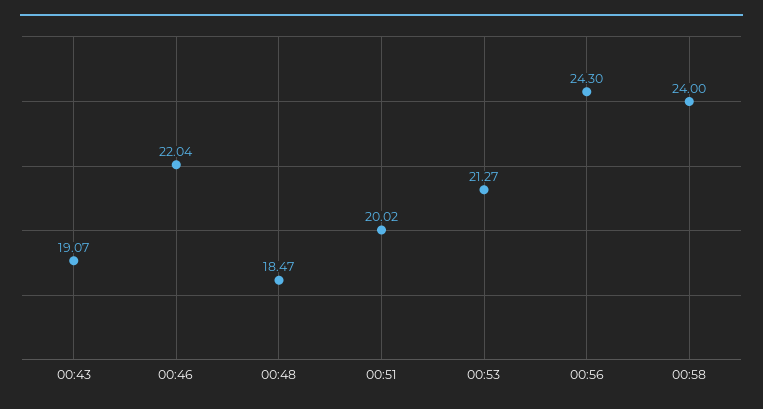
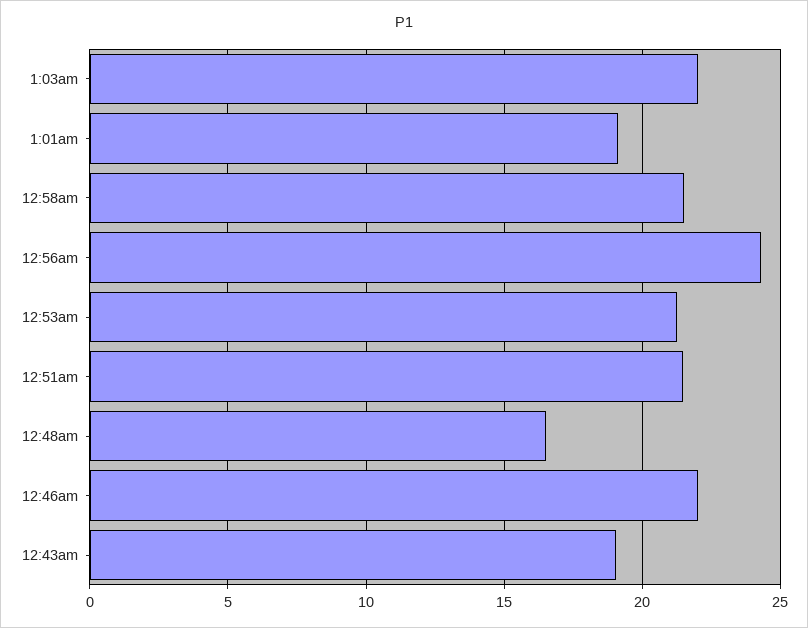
00:48: 18.47 -> 16.5
00:51: 20.02 -> 21.5
00:58: 24 -> 21.5
1:03am: none -> 22
1:01am: none -> 19

